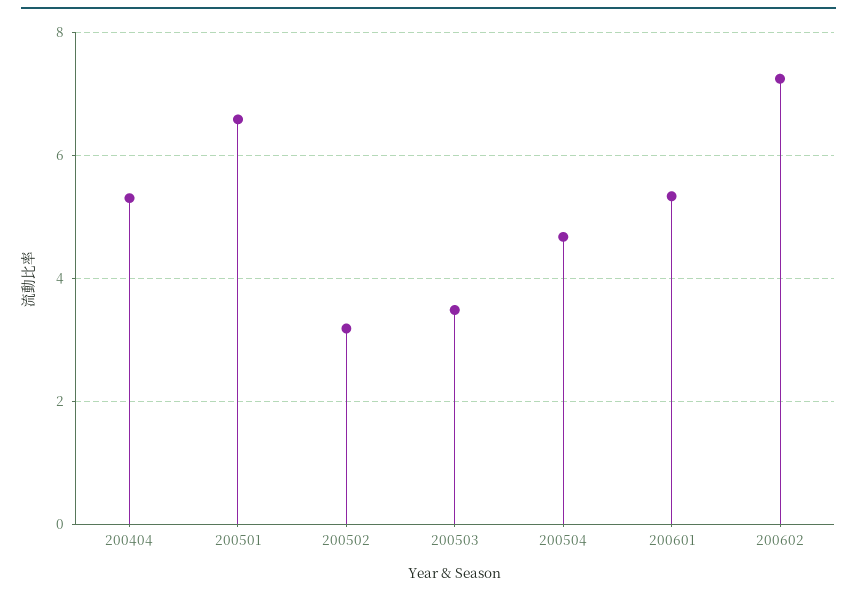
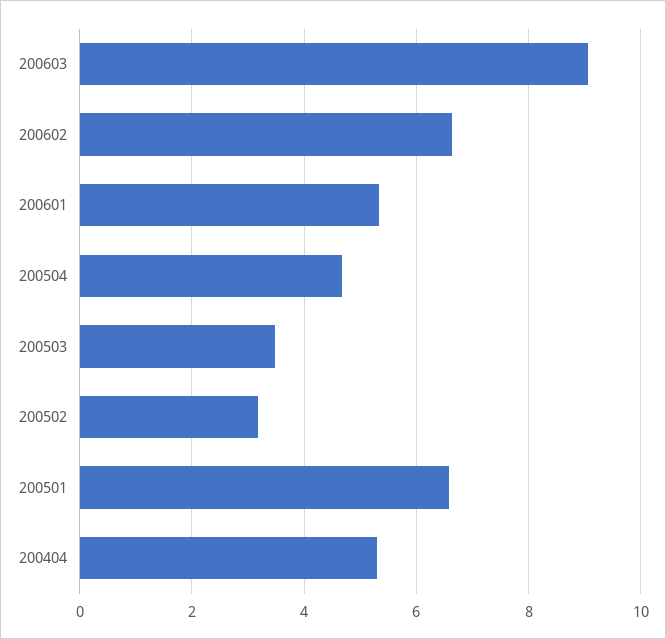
200602: 7.2 -> 6.6
200603: none -> 9

